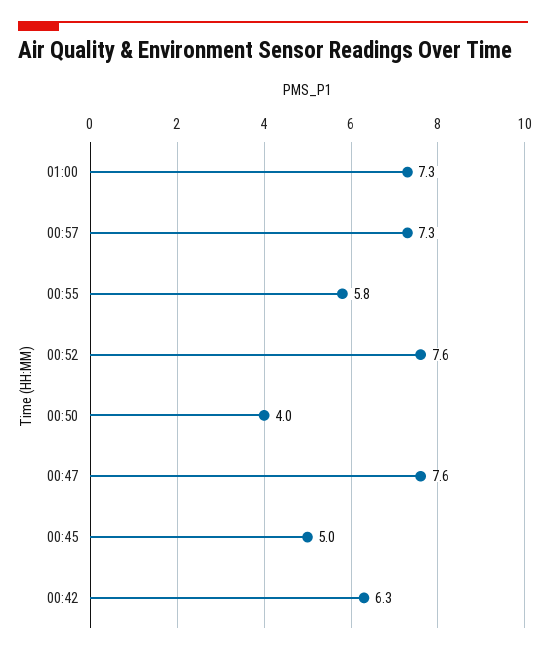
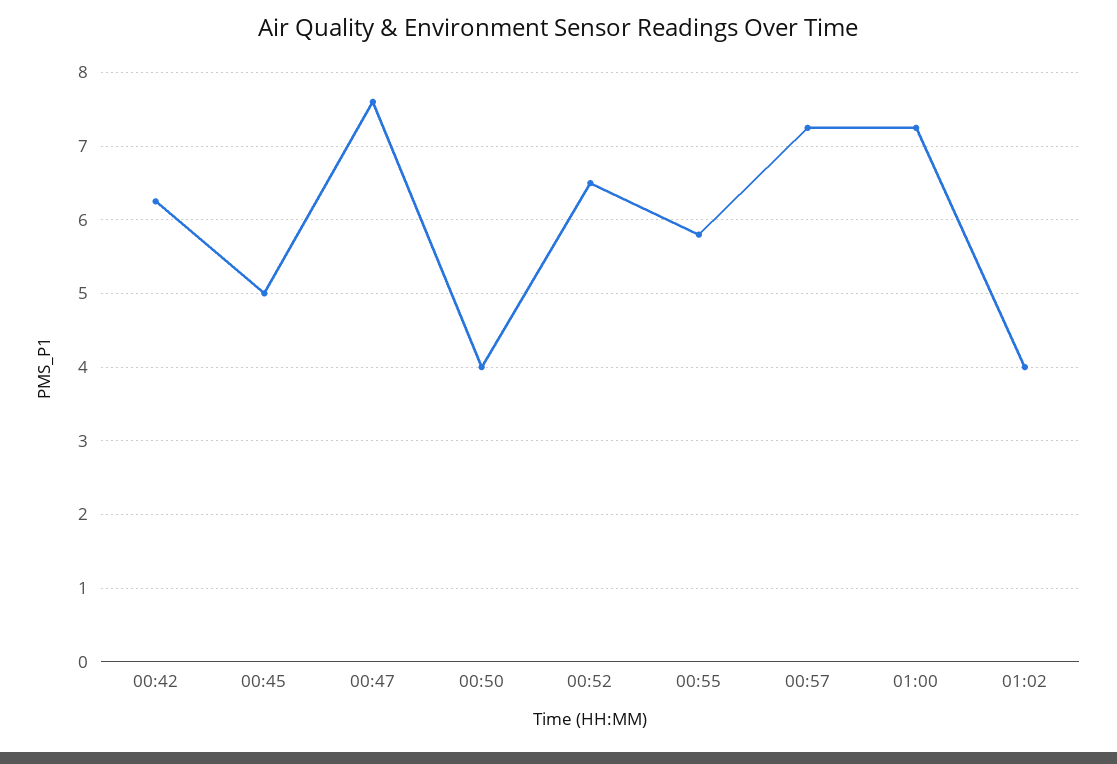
00:52: 7.6 -> 6.5
01:02: none -> 4

